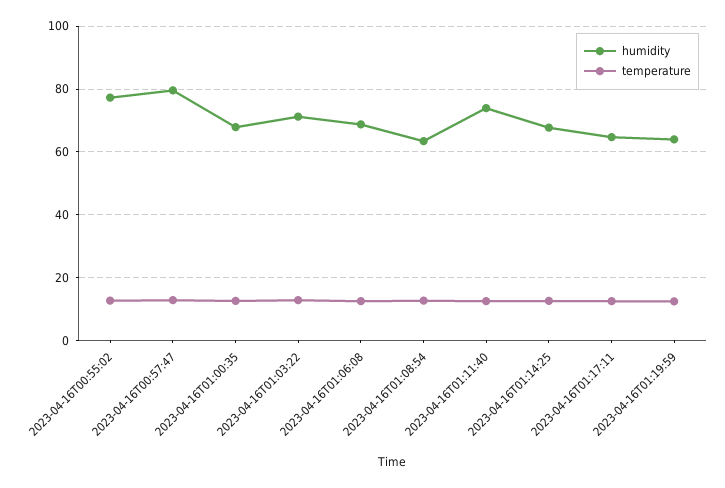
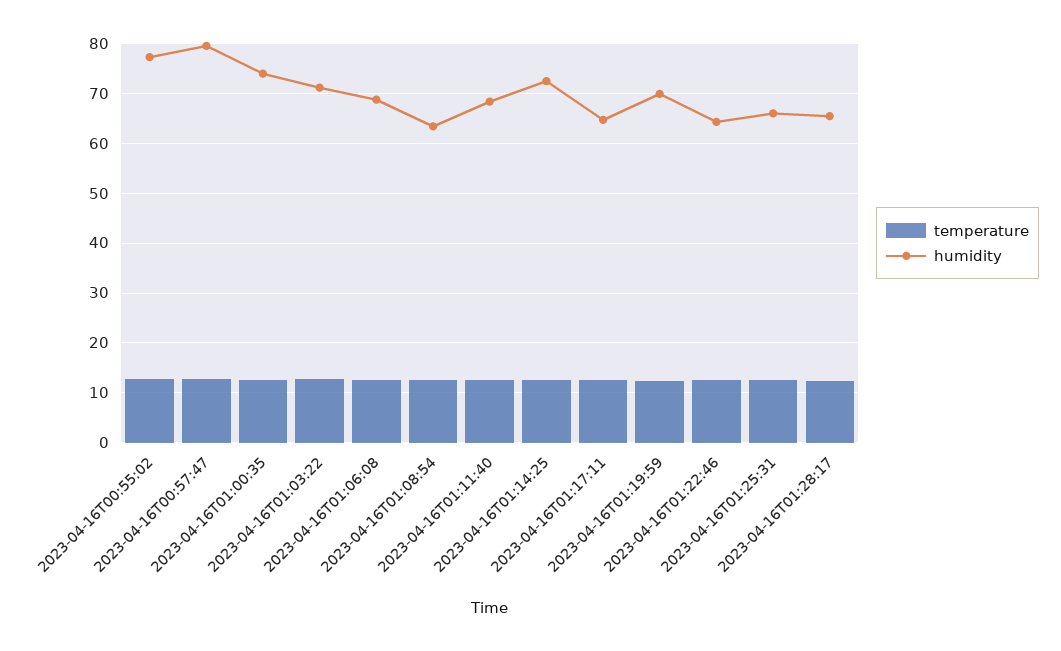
humidity, 2023-04-16T01:00:35: 68 -> 74
humidity, 2023-04-16T01:11:40: 74 -> 68
humidity, 2023-04-16T01:14:25: 68 -> 72
humidity, 2023-04-16T01:19:59: 64 -> 70
temperature, 2023-04-16T01:22:46: none -> 12
humidity, 2023-04-16T01:22:46: none -> 64
temperature, 2023-04-16T01:25:31: none -> 12
humidity, 2023-04-16T01:25:31: none -> 66
temperature, 2023-04-16T01:28:17: none -> 12
humidity, 2023-04-16T01:28:17: none -> 66

